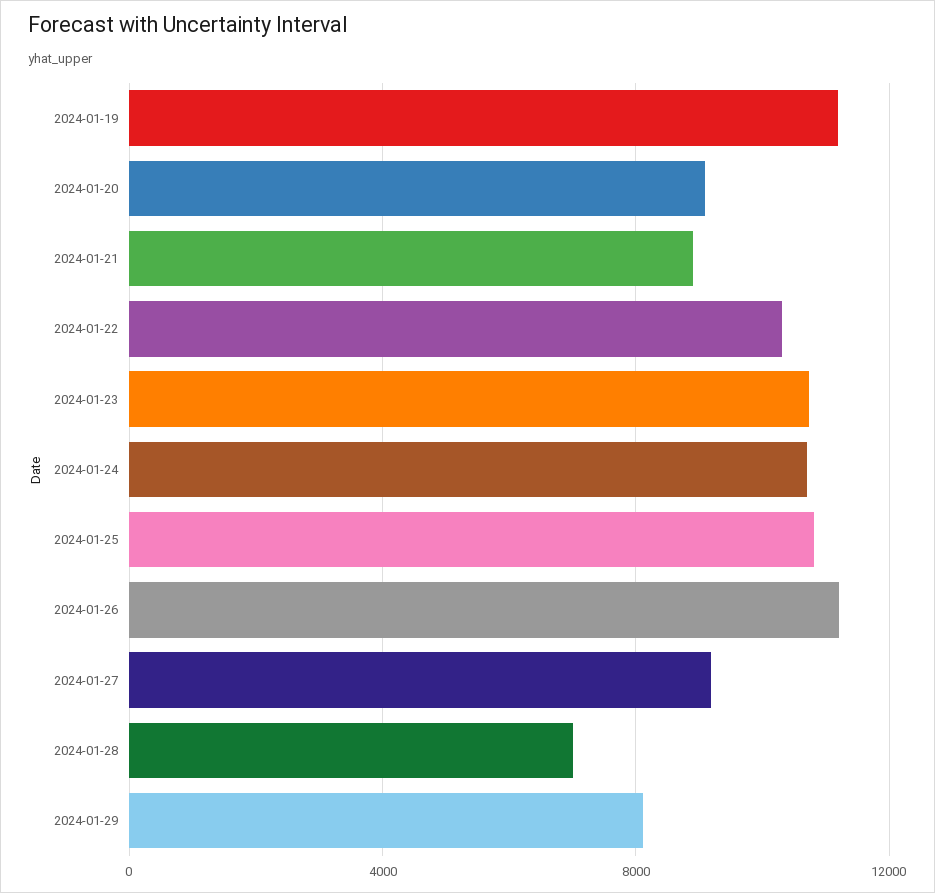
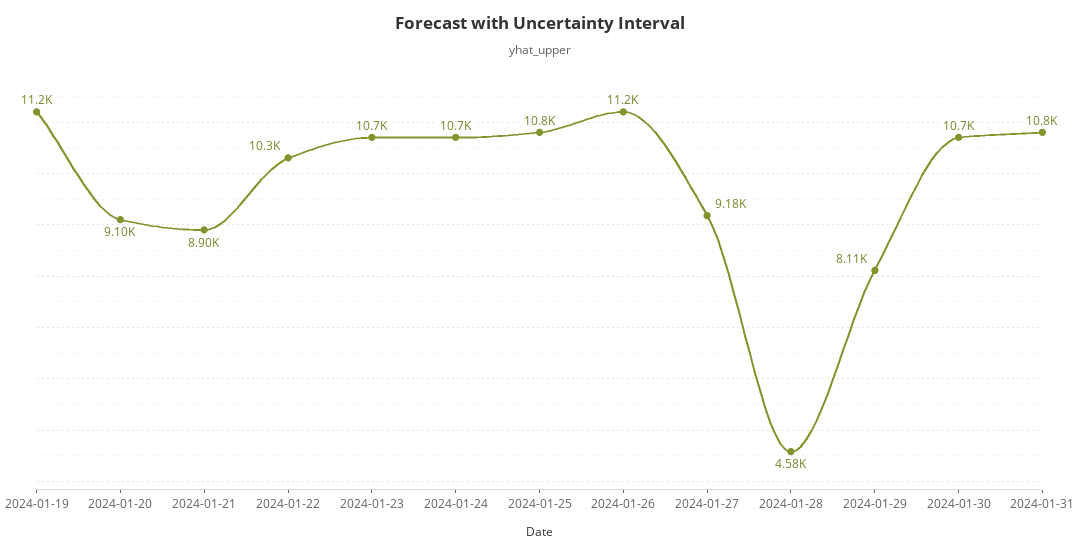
2024-01-28: 7000 -> 4580
2024-01-30: none -> 10700
2024-01-31: none -> 10800

